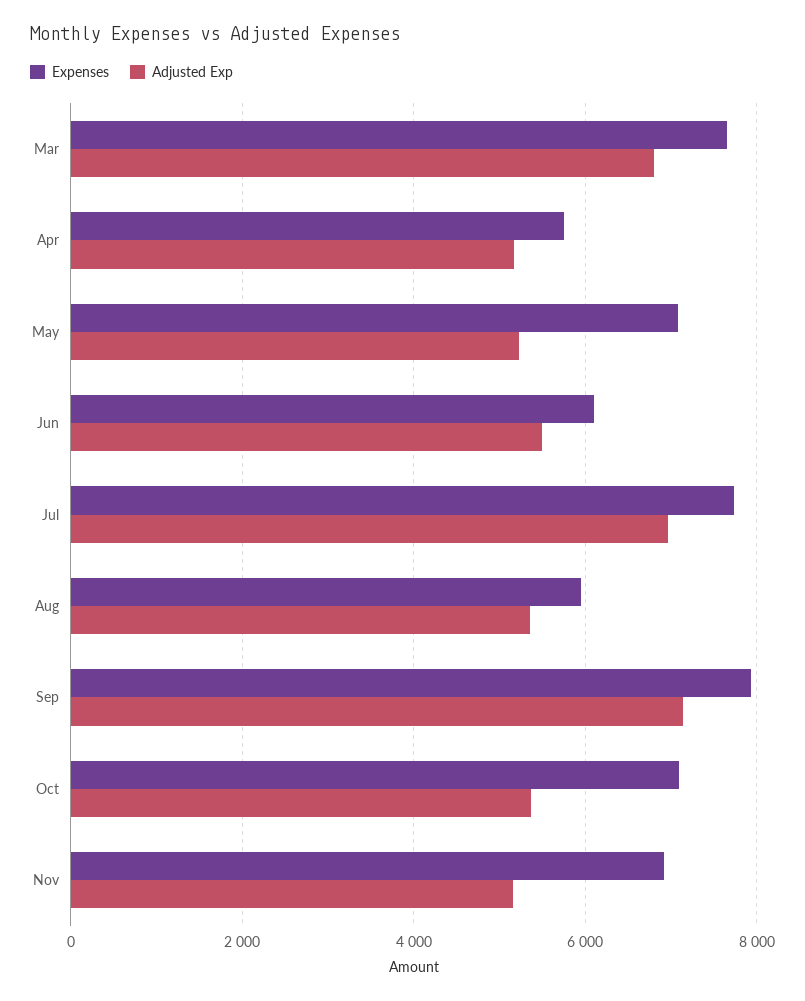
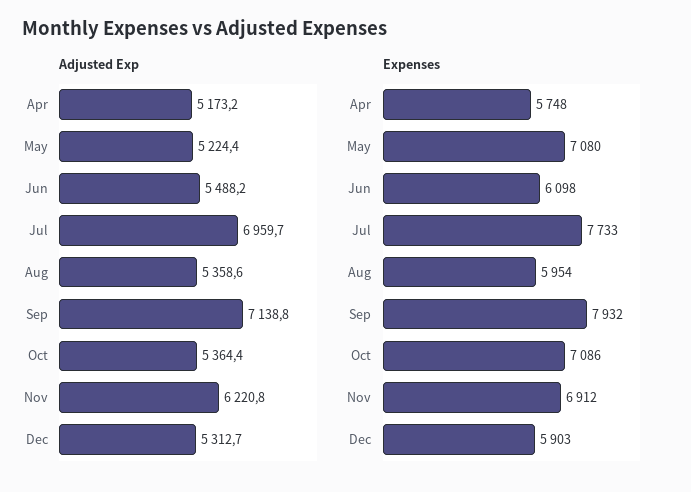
Expenses, Mar: 7600 -> none
Adjusted Exp, Mar: 6800 -> none
Adjusted Exp, Nov: 5200 -> 6220.8
Adjusted Exp, Dec: none -> 5312.7
Expenses, Dec: none -> 5903

